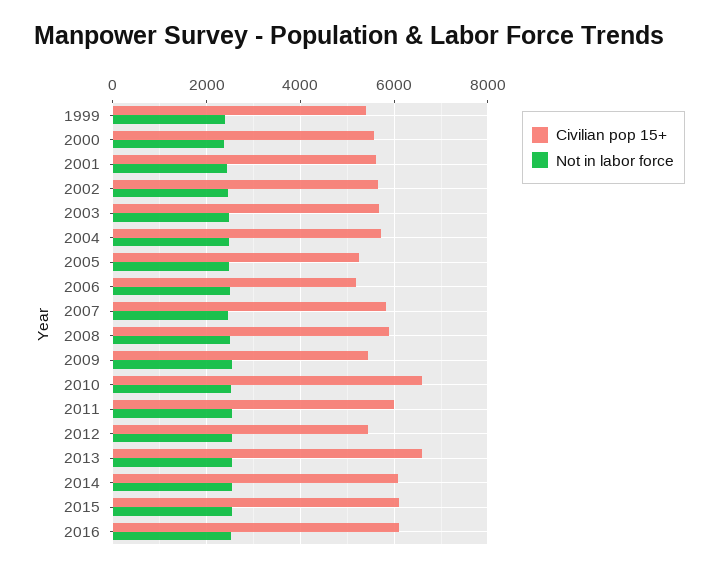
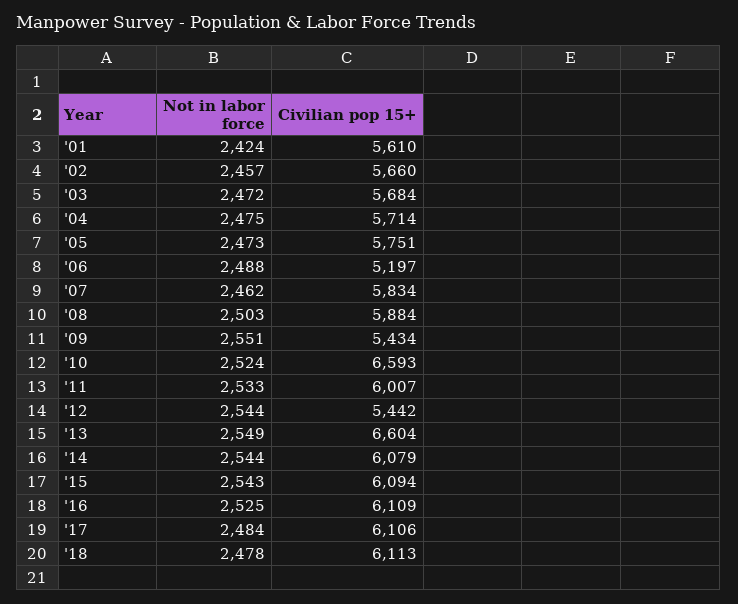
Civilian pop 15+, 1999: 5400 -> none
Not in labor force, 1999: 2400 -> none
Civilian pop 15+, 2000: 5600 -> none
Not in labor force, 2000: 2400 -> none
Civilian pop 15+, 2005: 5200 -> 5751
Not in labor force, '17: none -> 2484
Civilian pop 15+, '17: none -> 6106
Not in labor force, '18: none -> 2478
Civilian pop 15+, '18: none -> 6113

